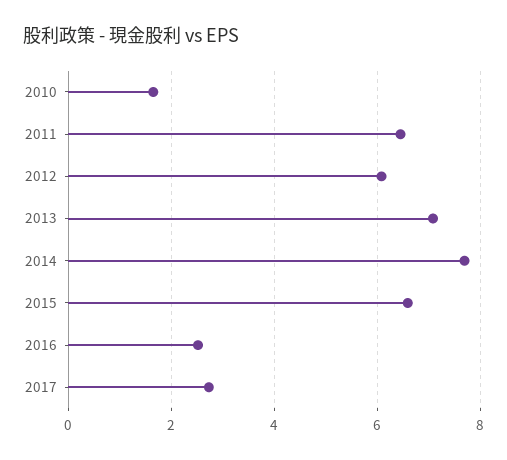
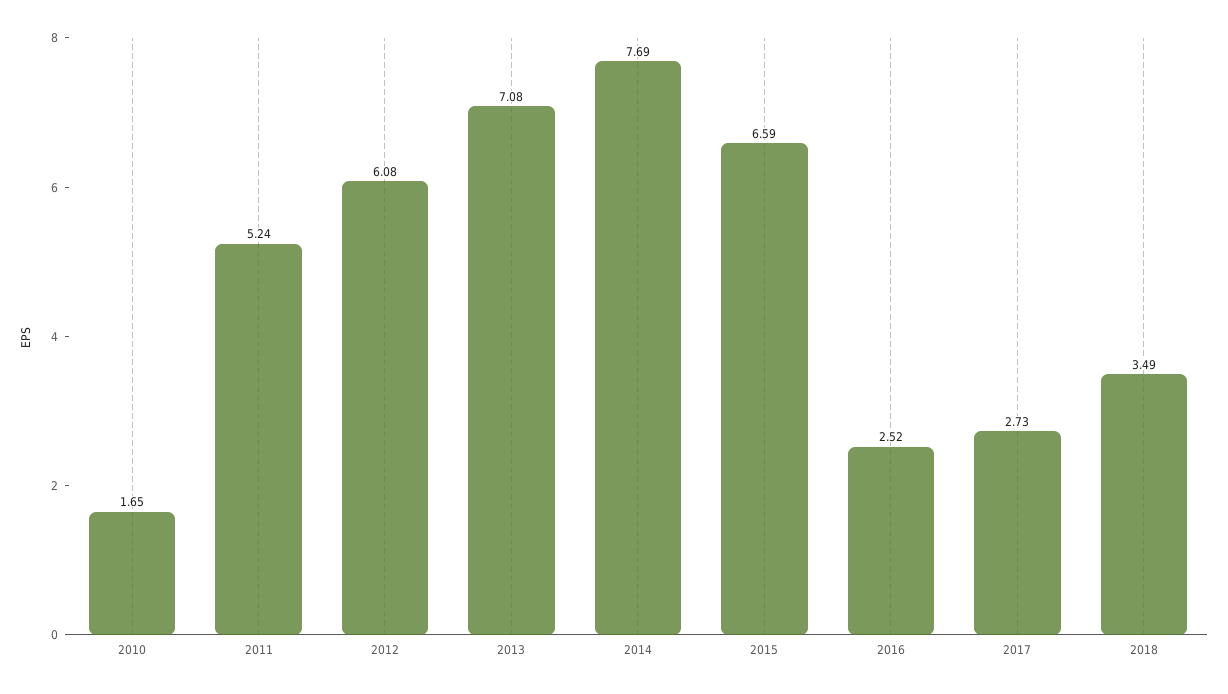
2011: 6.4 -> 5.24
2018: none -> 3.49

